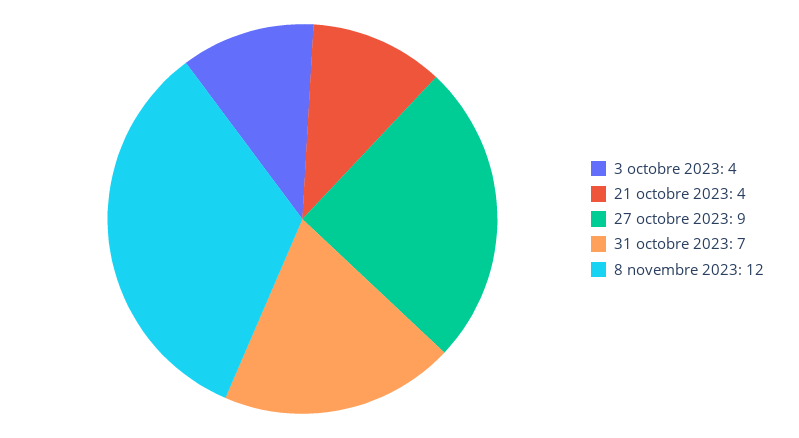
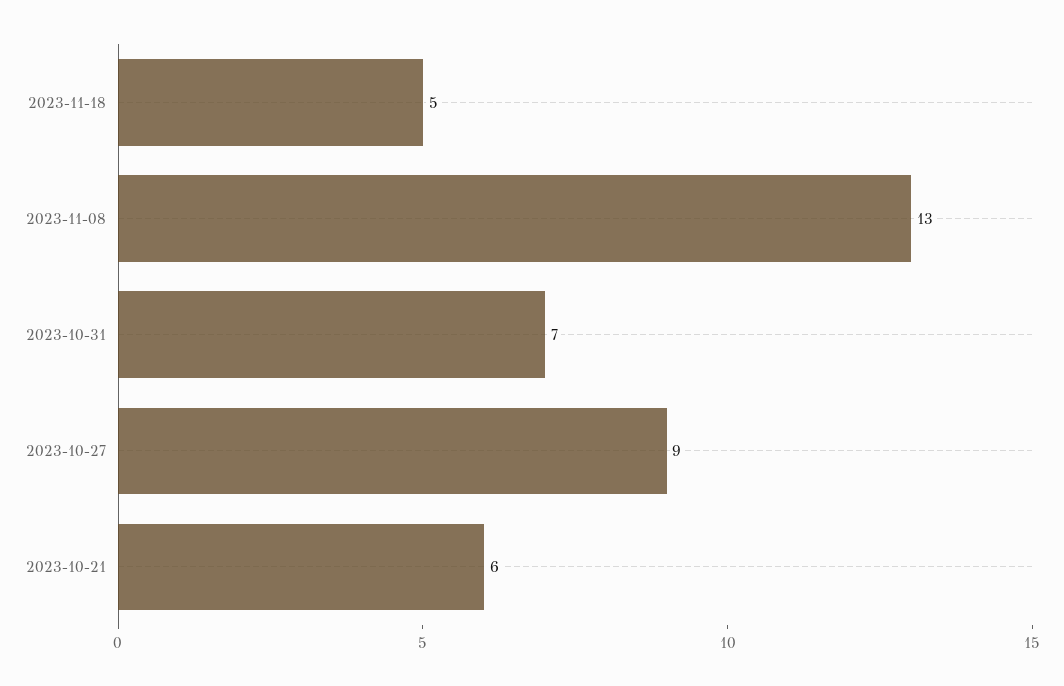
3 octobre 2023: 4 -> none
21 octobre 2023: 4 -> 6
8 novembre 2023: 12 -> 13
2023-11-18: none -> 5

